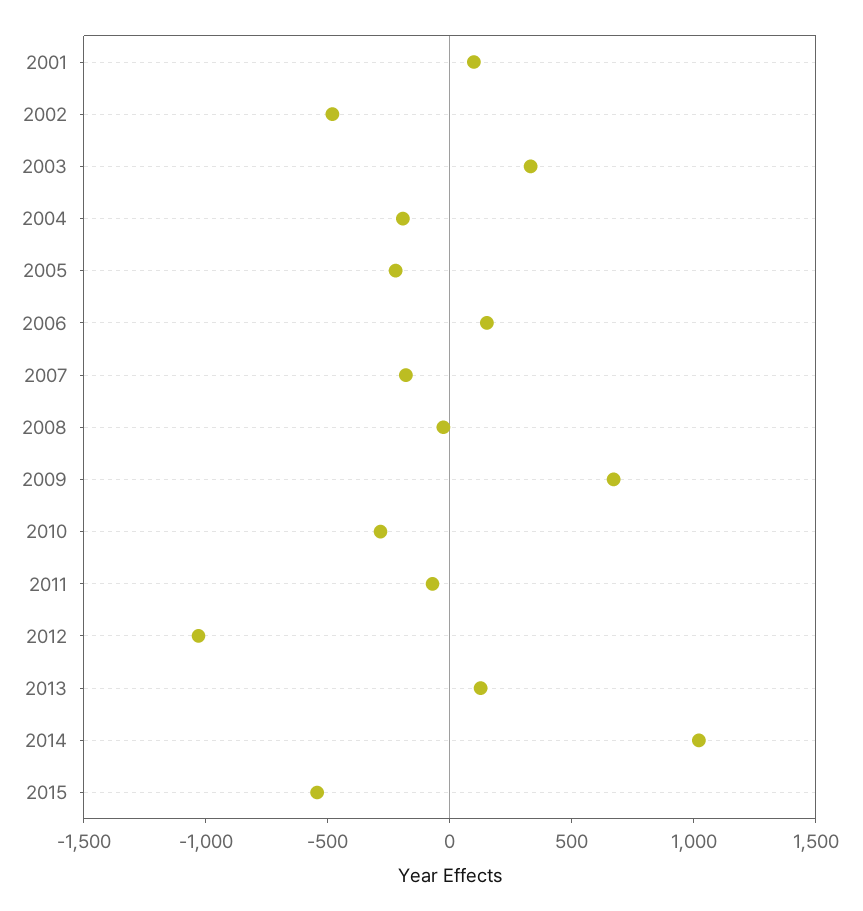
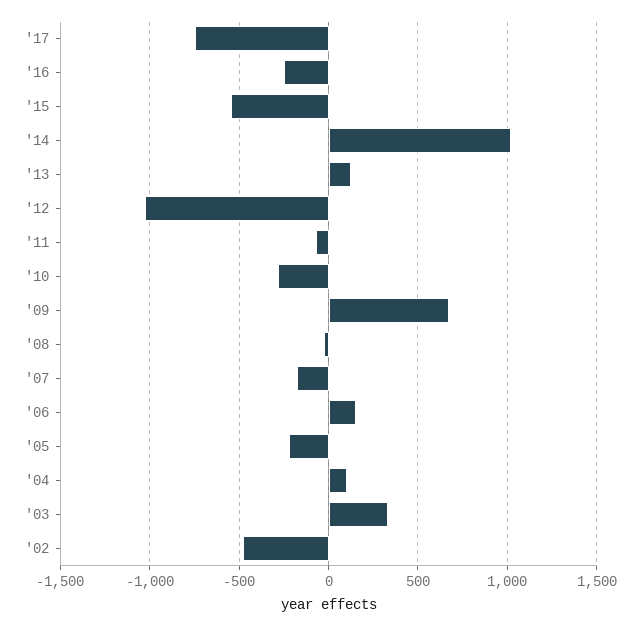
2001: 100 -> none
2004: -200 -> 100
'17: none -> -750
'16: none -> -250

